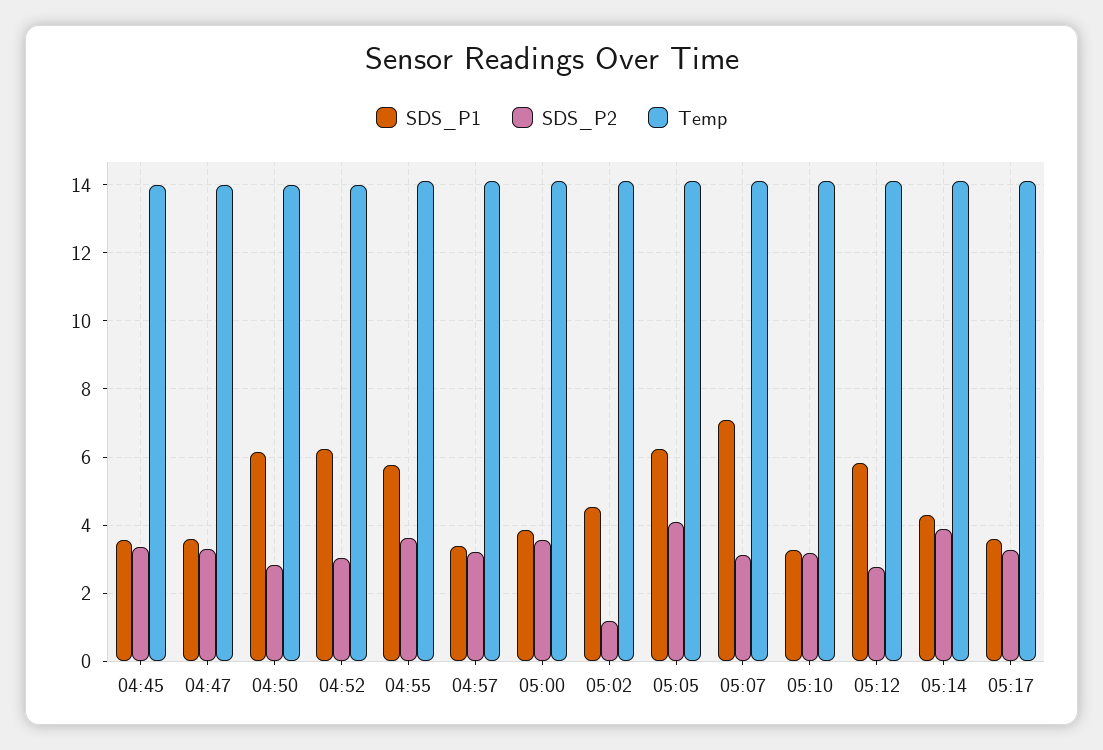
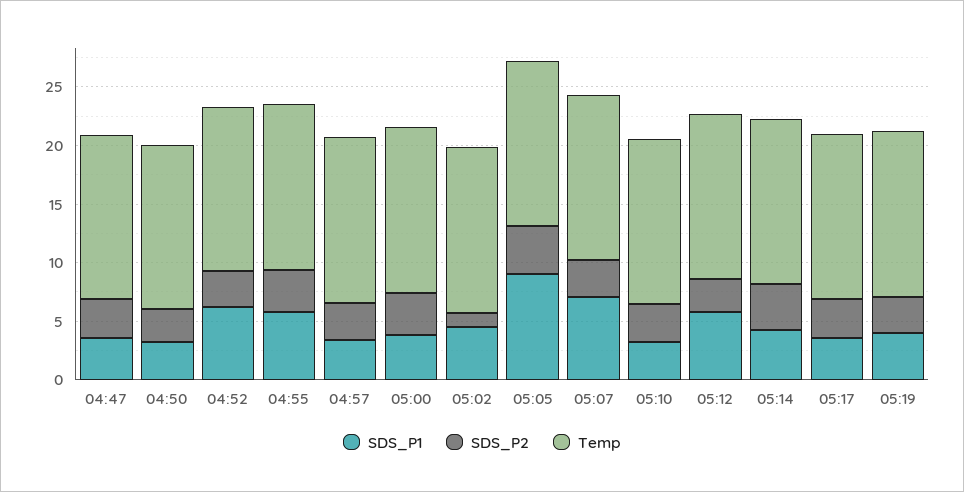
SDS_P1, 04:45: 3.6 -> none
SDS_P2, 04:45: 3.4 -> none
Temp, 04:45: 14 -> none
SDS_P1, 04:50: 6.2 -> 3
SDS_P1, 05:05: 6.2 -> 9
SDS_P1, 05:19: none -> 4
SDS_P2, 05:19: none -> 3
Temp, 05:19: none -> 14

